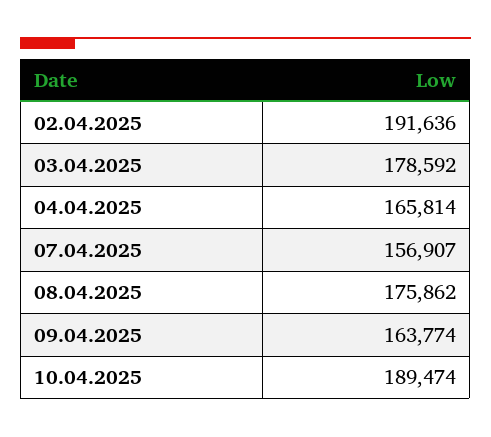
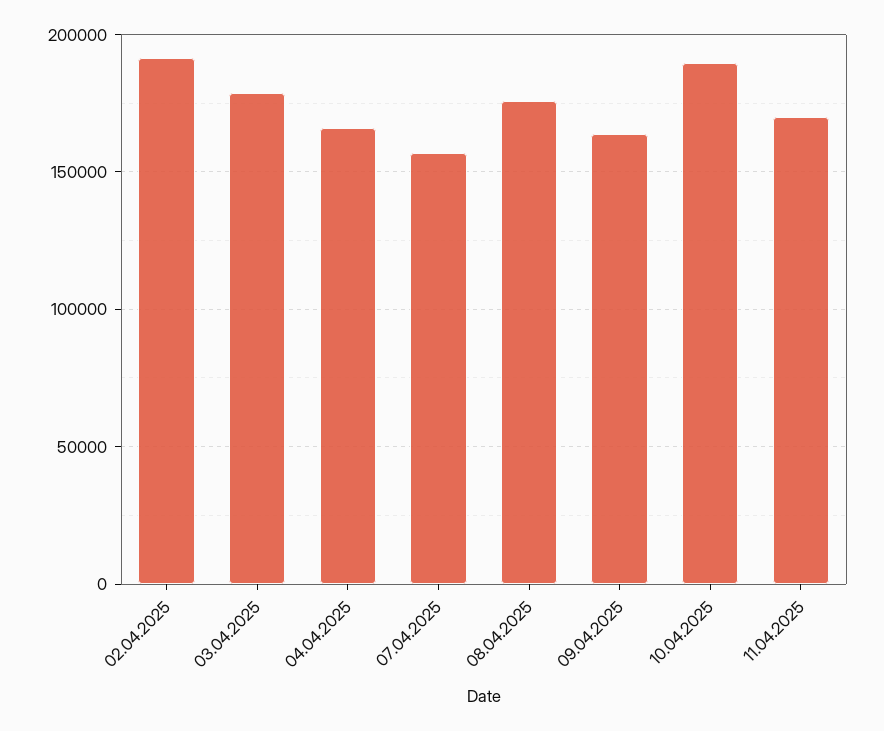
11.04.2025: none -> 170000

